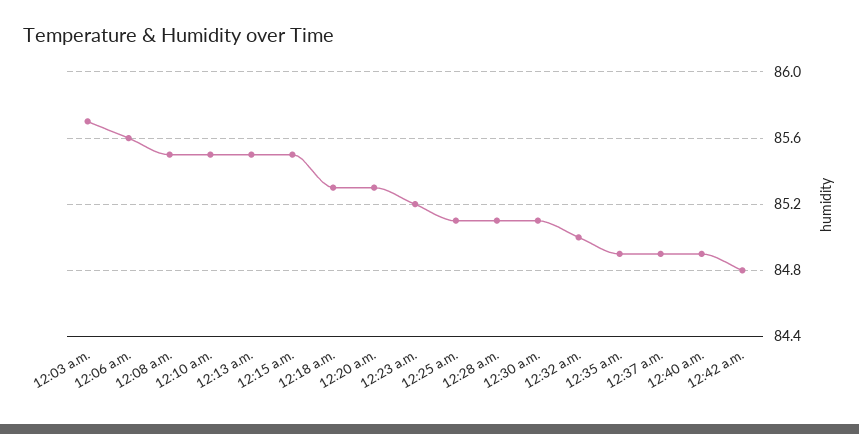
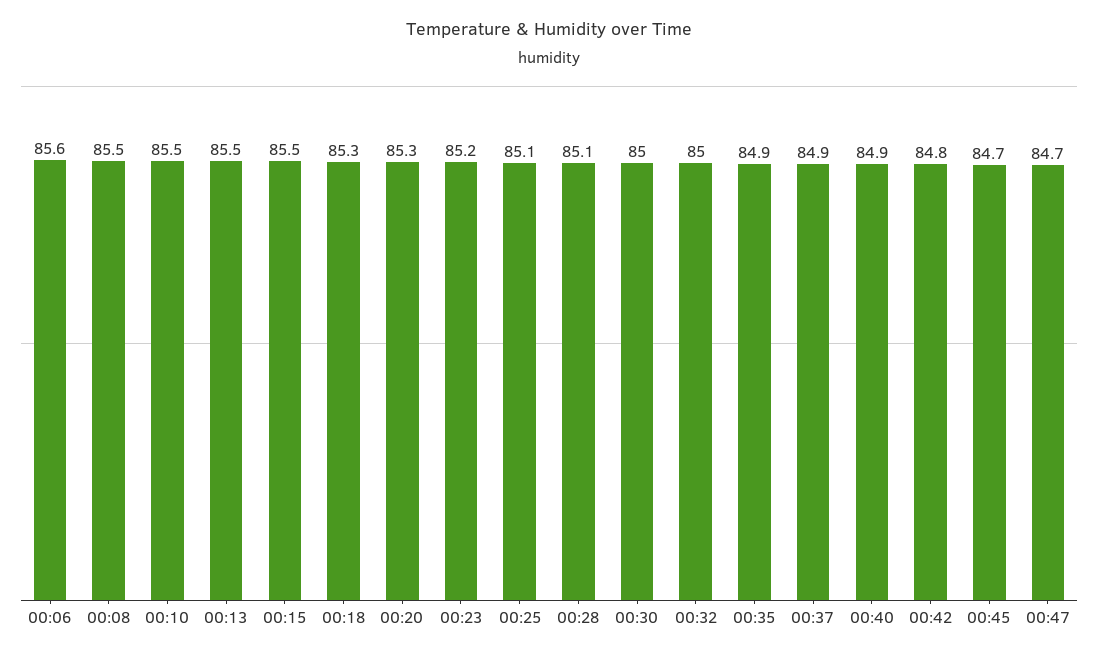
12:03 a.m.: 85.7 -> none
12:30 a.m.: 85.1 -> 85
00:45: none -> 84.7
00:47: none -> 84.7

